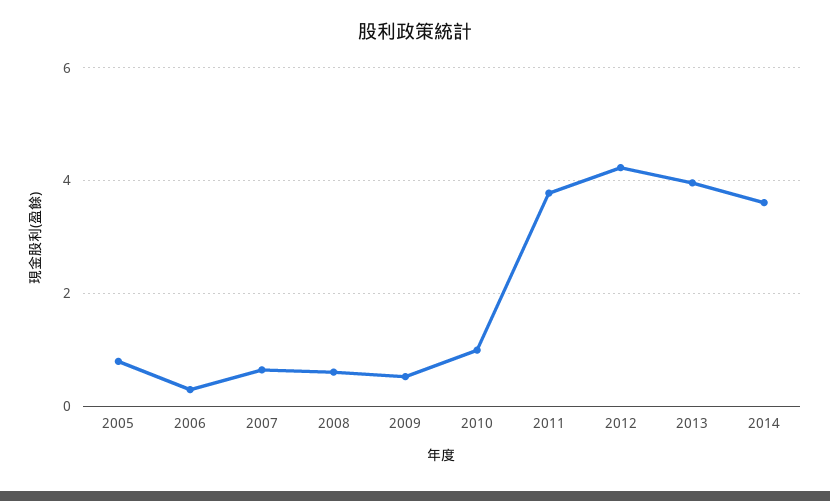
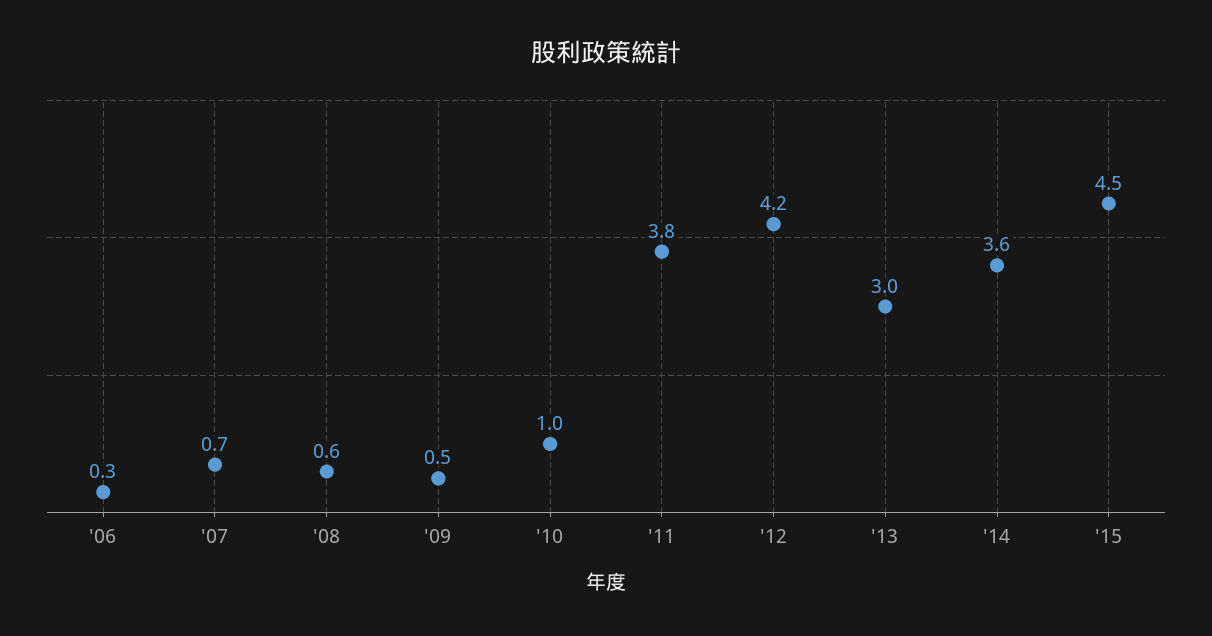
2005: 0.8 -> none
2013: 4 -> 3
'15: none -> 4.5

